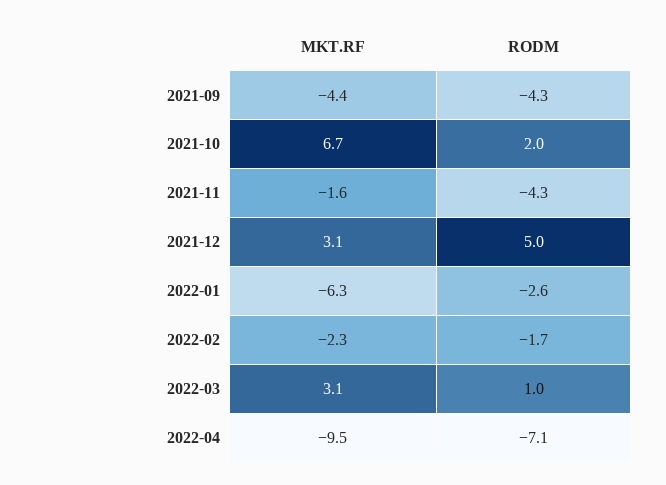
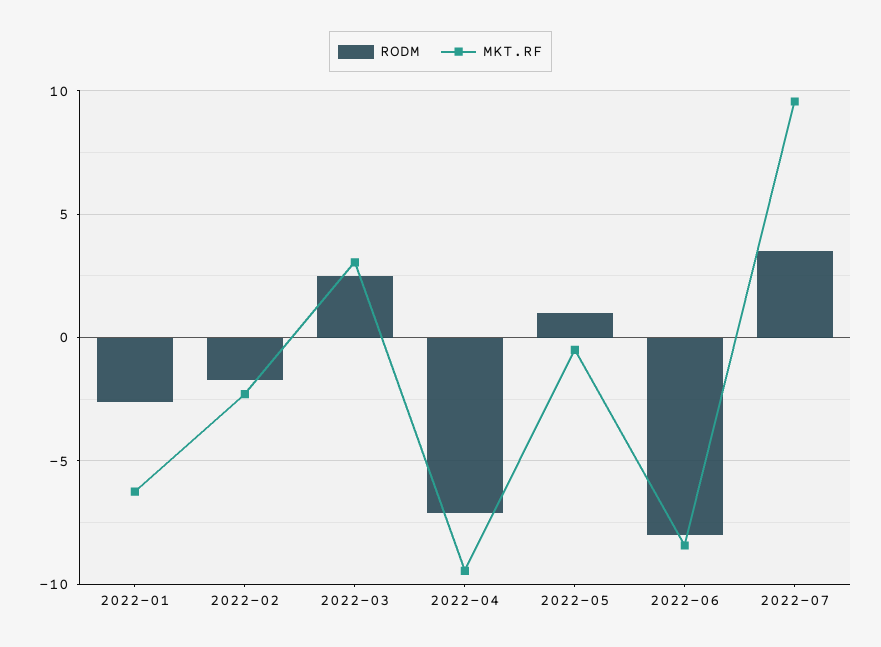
MKT.RF, 2021-09: -4.4 -> none
RODM, 2021-09: -4.3 -> none
MKT.RF, 2021-10: 6.7 -> none
RODM, 2021-10: 2 -> none
MKT.RF, 2021-11: -1.6 -> none
RODM, 2021-11: -4.3 -> none
MKT.RF, 2021-12: 3.1 -> none
RODM, 2021-12: 5 -> none
RODM, 2022-03: 1 -> 2.5
RODM, 2022-05: none -> 1
MKT.RF, 2022-05: none -> -0.5
RODM, 2022-06: none -> -8
MKT.RF, 2022-06: none -> -8.5
RODM, 2022-07: none -> 3.5
MKT.RF, 2022-07: none -> 9.5

